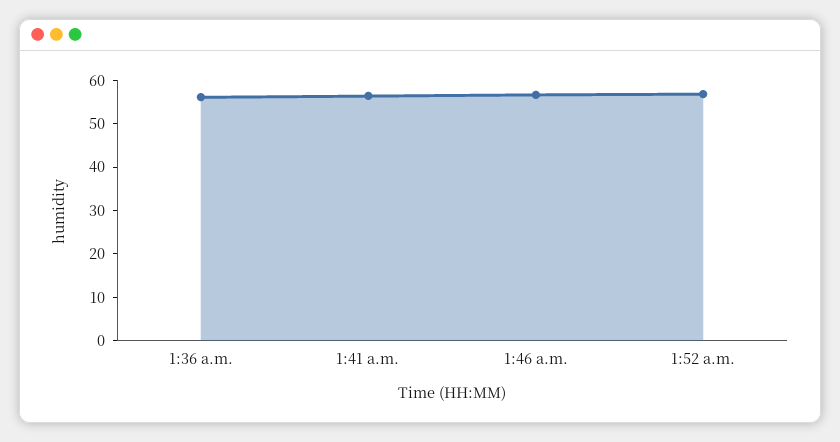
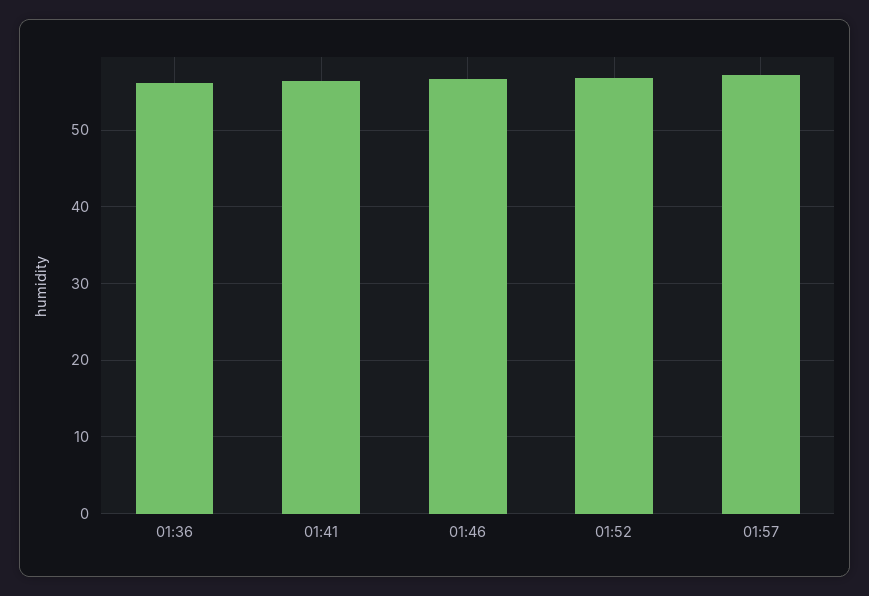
01:57: none -> 57

